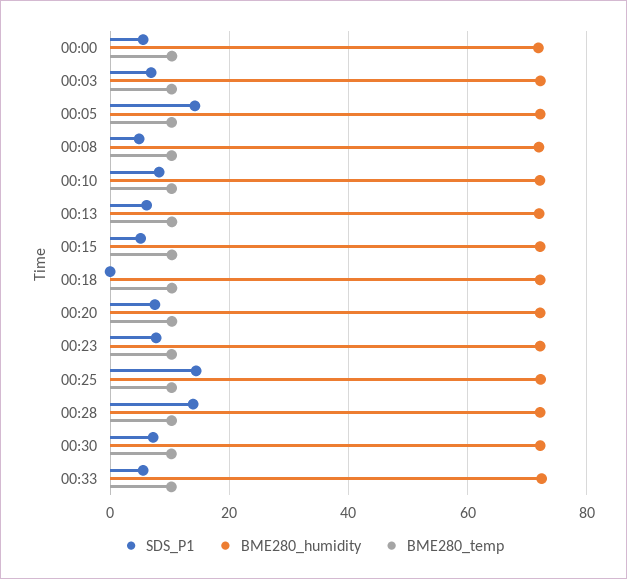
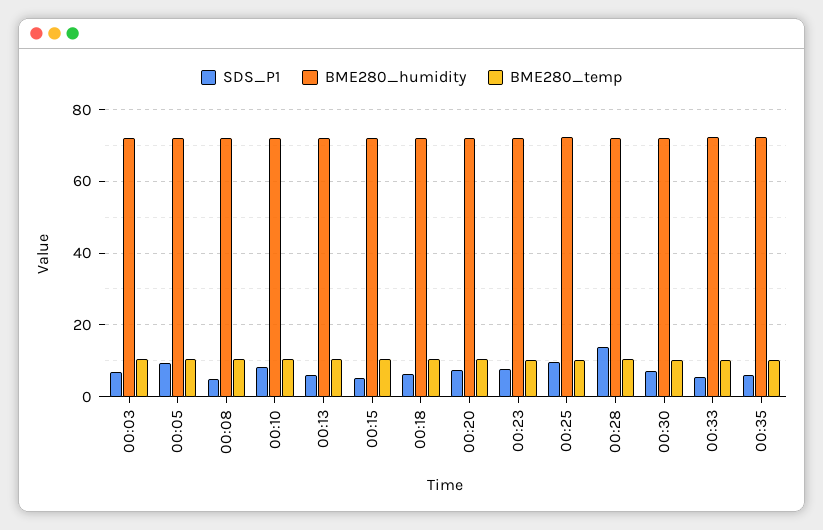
SDS_P1, 00:00: 6 -> none
BME280_humidity, 00:00: 72 -> none
BME280_temp, 00:00: 10 -> none
SDS_P1, 00:05: 14 -> 10
SDS_P1, 00:18: 0 -> 6
SDS_P1, 00:25: 14 -> 10
SDS_P1, 00:35: none -> 6
BME280_humidity, 00:35: none -> 72
BME280_temp, 00:35: none -> 10

